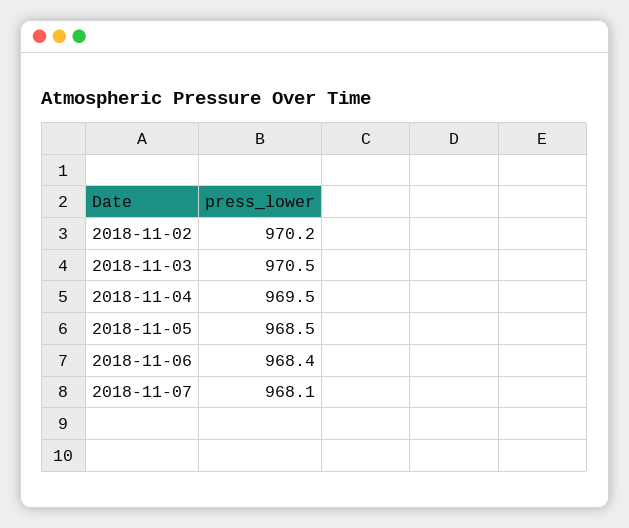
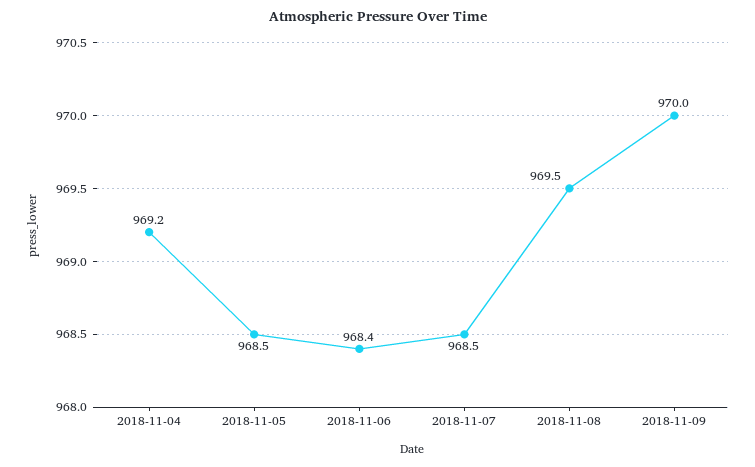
2018-11-02: 970.2 -> none
2018-11-03: 970.5 -> none
2018-11-04: 969.5 -> 969.2
2018-11-07: 968.1 -> 968.5
2018-11-08: none -> 969.5
2018-11-09: none -> 970

